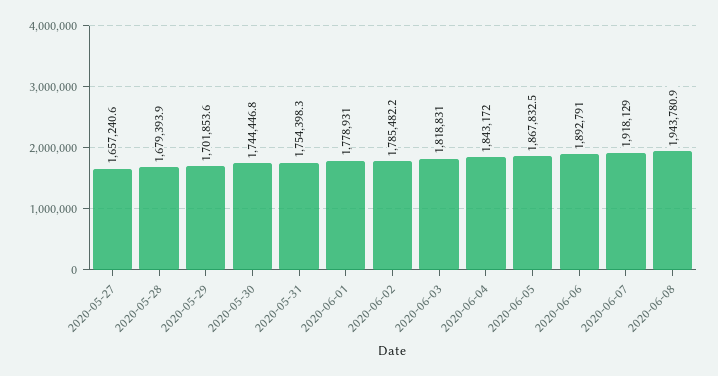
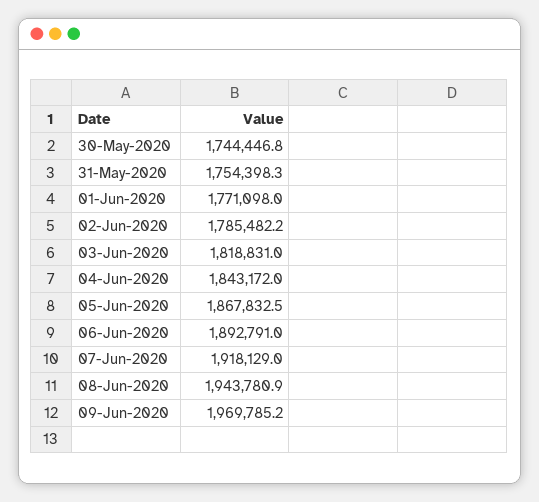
2020-05-27: 1657240.6 -> none
2020-05-28: 1679393.9 -> none
2020-05-29: 1701853.6 -> none
2020-06-01: 1778931 -> 1771098
09-Jun-2020: none -> 1969785.2

